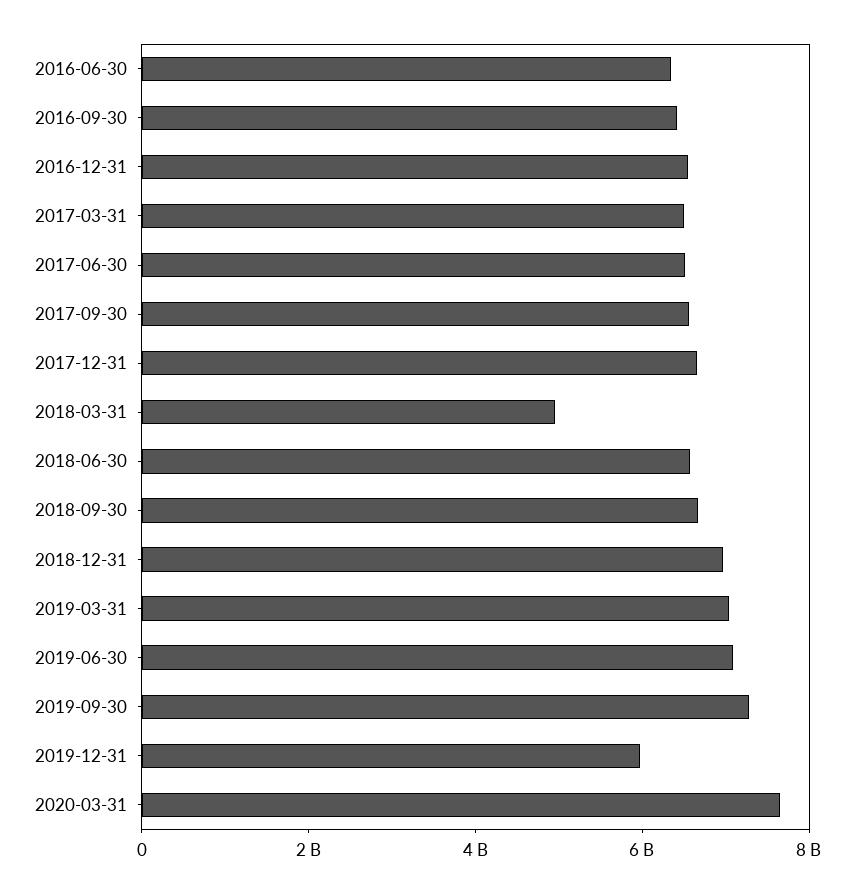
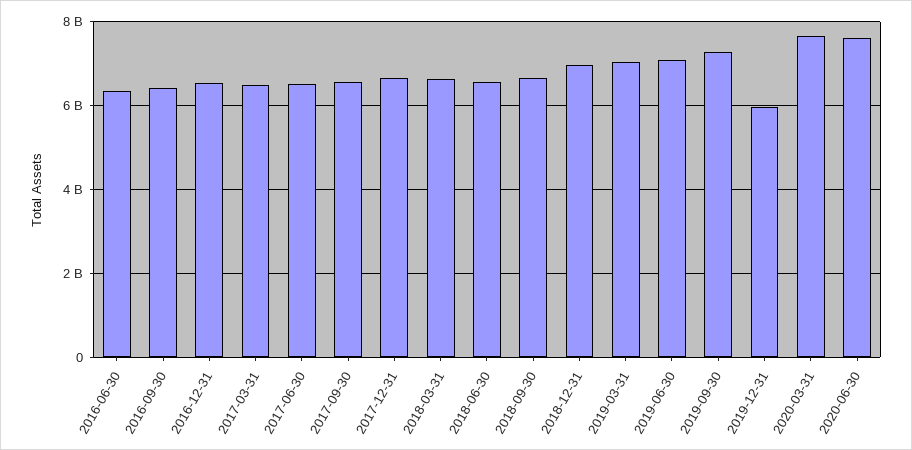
2018-03-31: 5000000000 -> 6600000000
2020-06-30: none -> 7600000000

